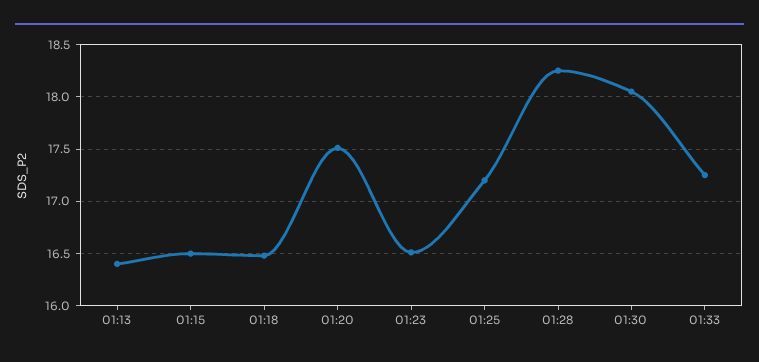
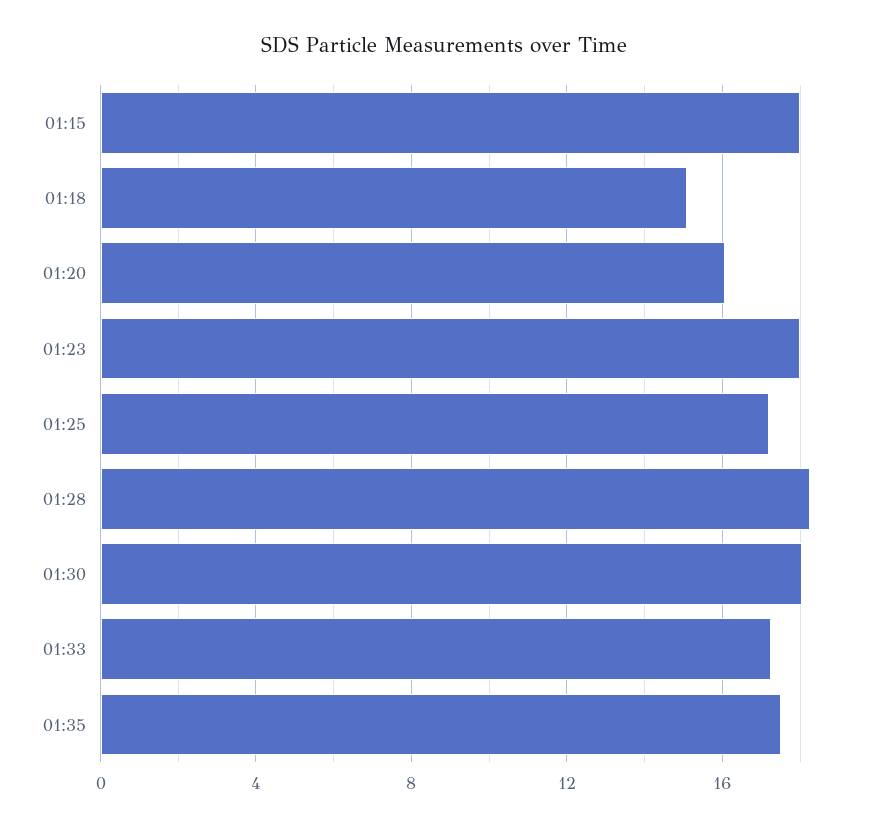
01:13: 16.4 -> none
01:15: 16.5 -> 18
01:18: 16.5 -> 15
01:20: 17.5 -> 16
01:23: 16.5 -> 18
01:35: none -> 17.5

